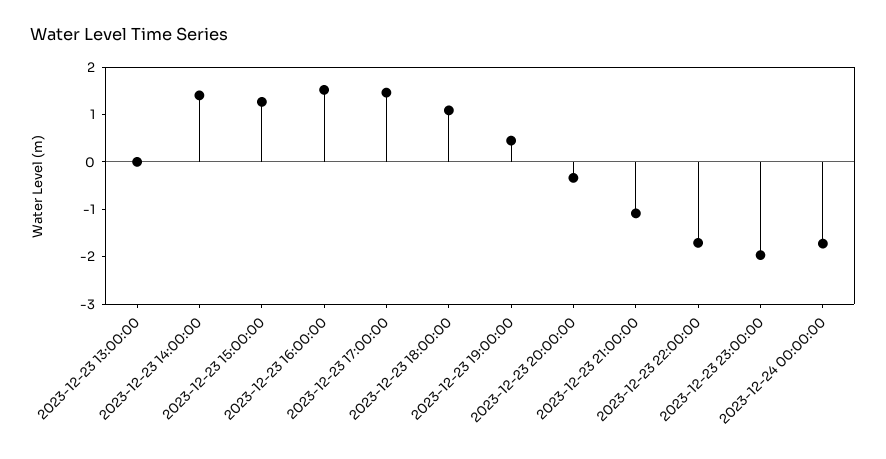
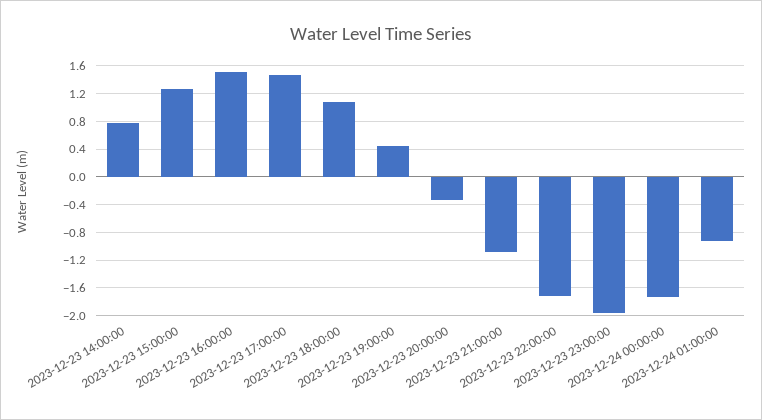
2023-12-23 13:00:00: 0 -> none
2023-12-23 14:00:00: 1.4 -> 0.8
2023-12-24 01:00:00: none -> -0.9

